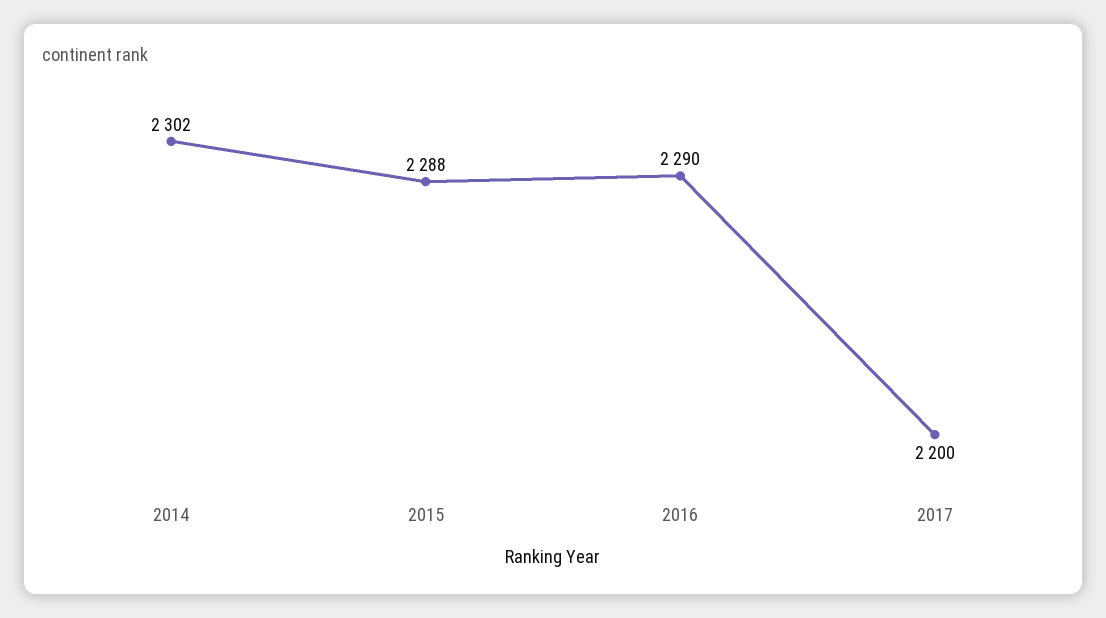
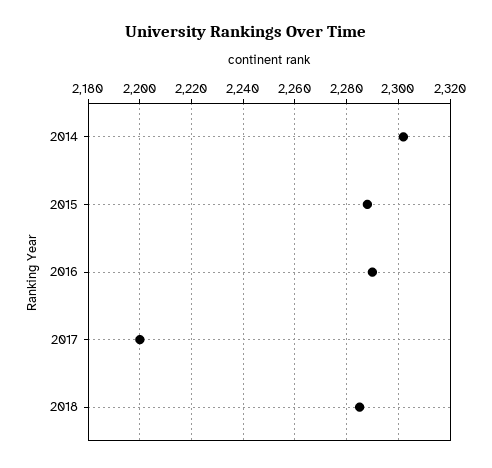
2018: none -> 2285

